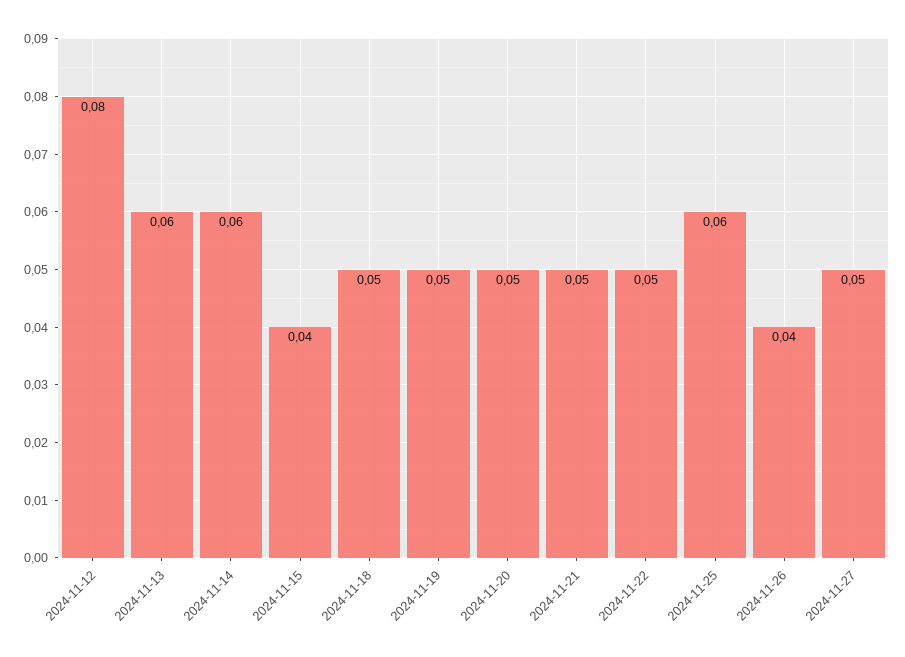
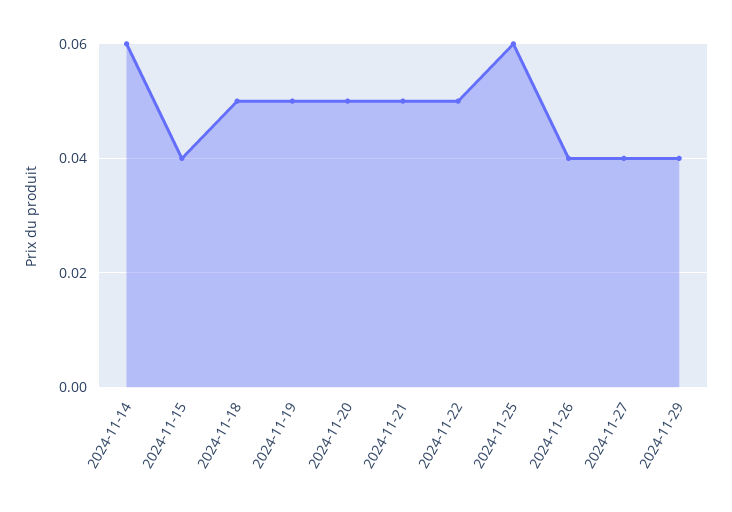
2024-11-12: 0.08 -> none
2024-11-13: 0.06 -> none
2024-11-27: 0.05 -> 0.04
2024-11-29: none -> 0.04

